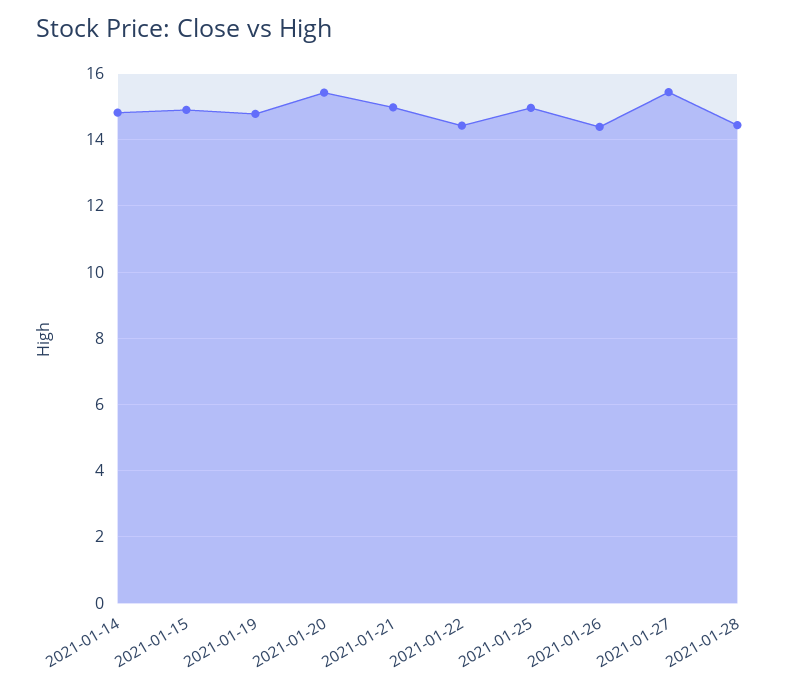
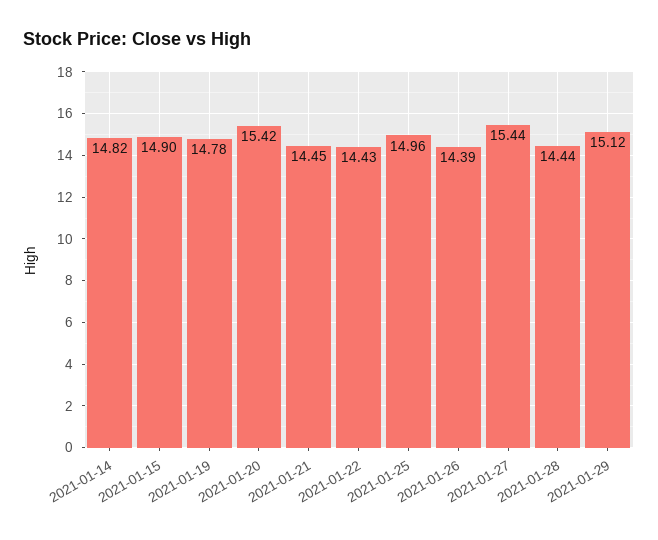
2021-01-21: 15 -> 14.45
2021-01-29: none -> 15.12

